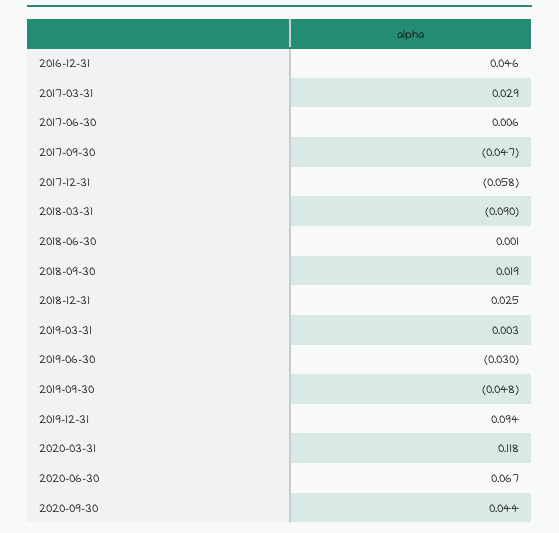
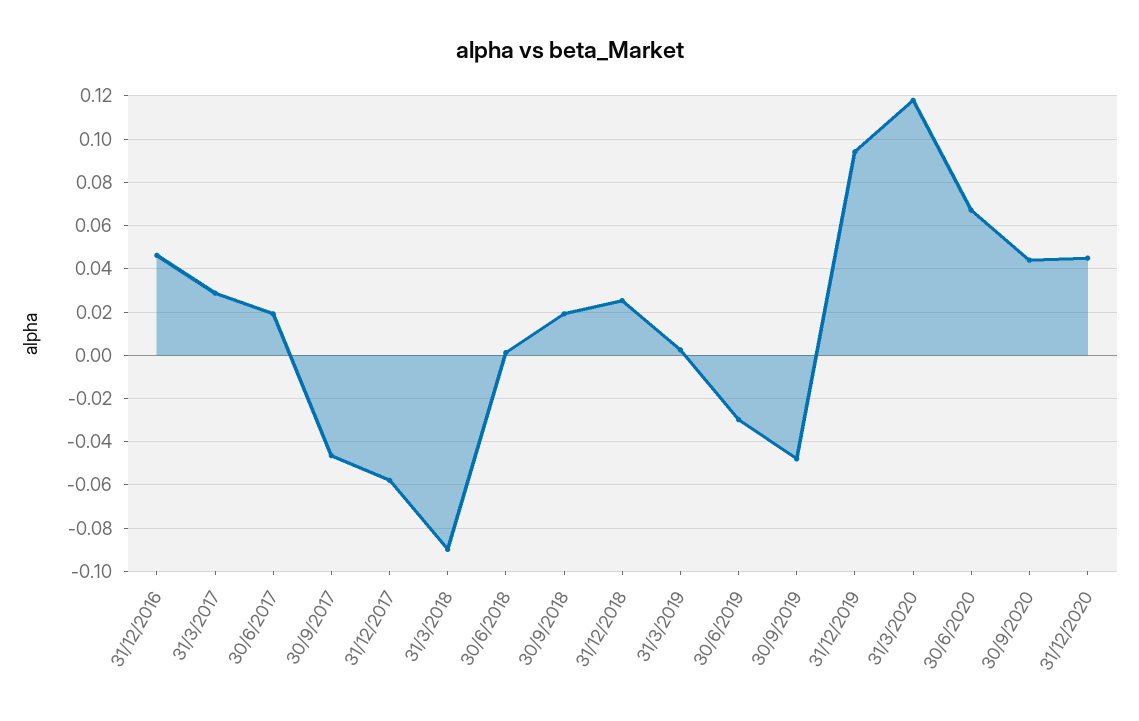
2017-06-30: 0.006 -> 0.02
31/12/2020: none -> 0.045

